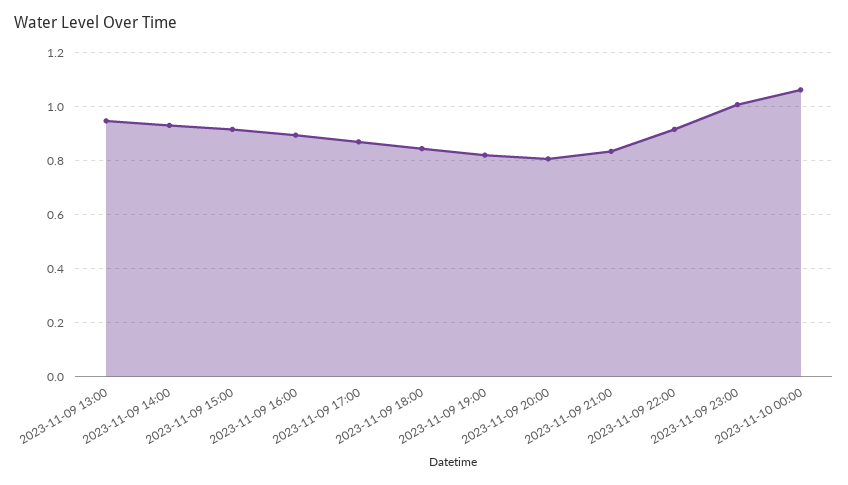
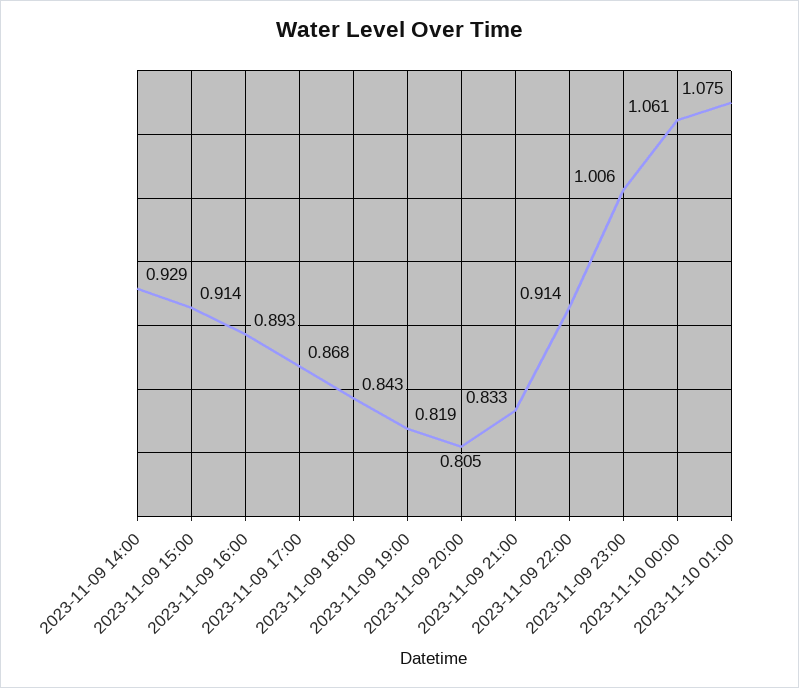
2023-11-09 13:00: 0.95 -> none
2023-11-10 01:00: none -> 1.075

